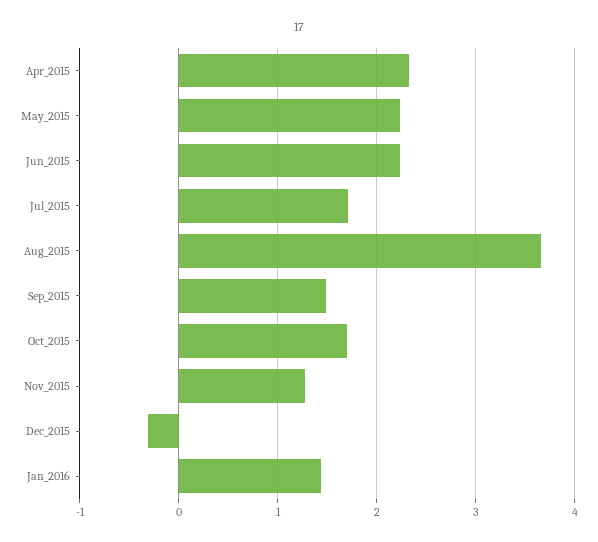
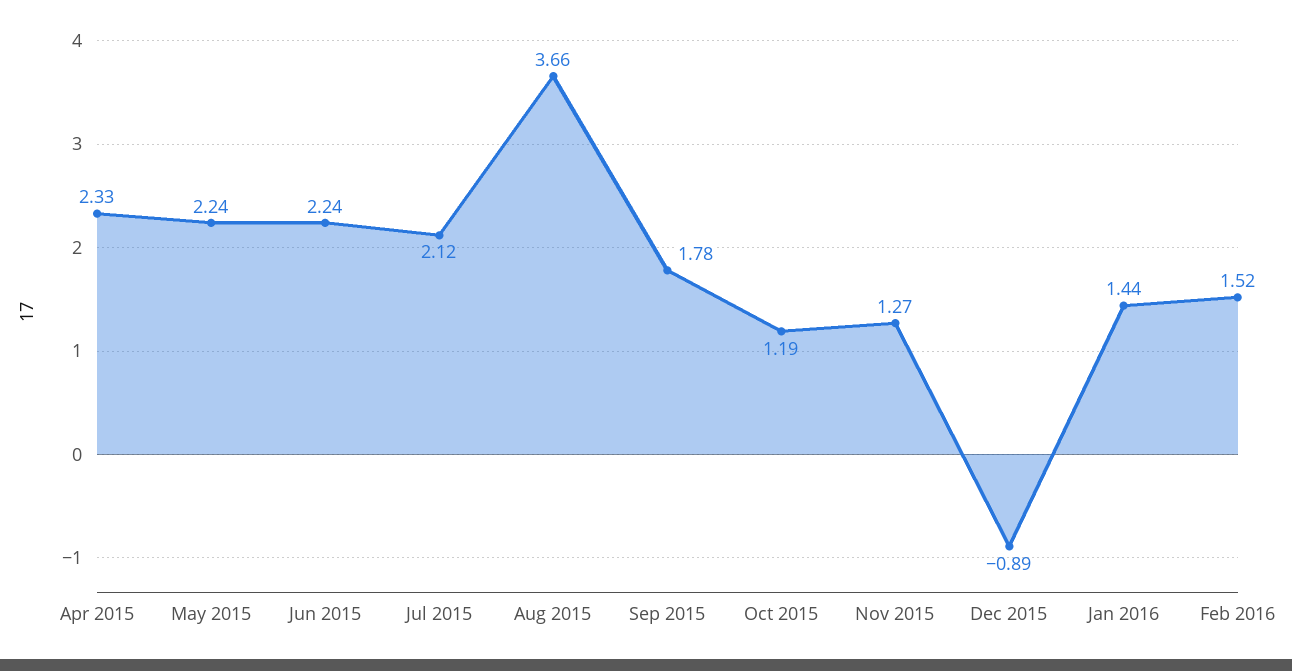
Jul_2015: 1.7 -> 2.12
Sep_2015: 1.5 -> 1.78
Oct_2015: 1.7 -> 1.19
Dec_2015: -0.3 -> -0.89
Feb 2016: none -> 1.52

